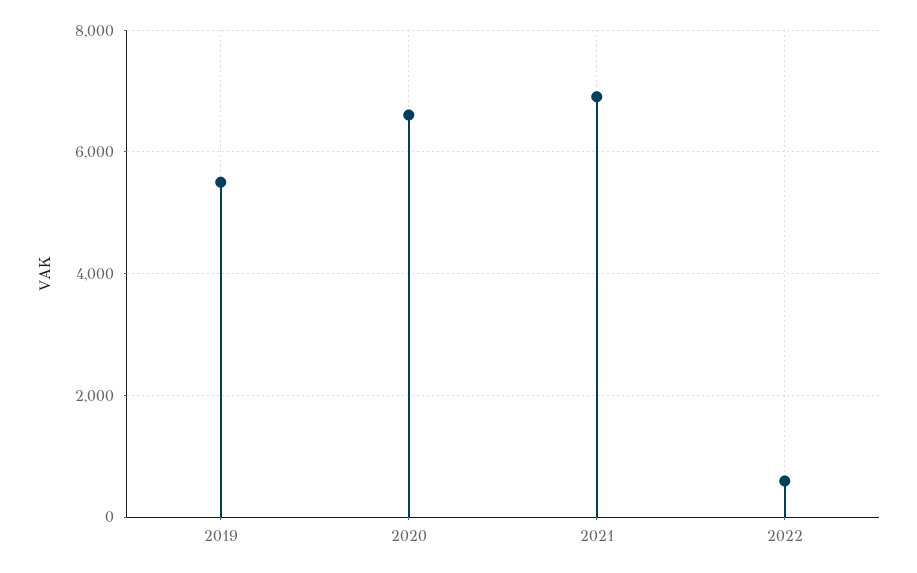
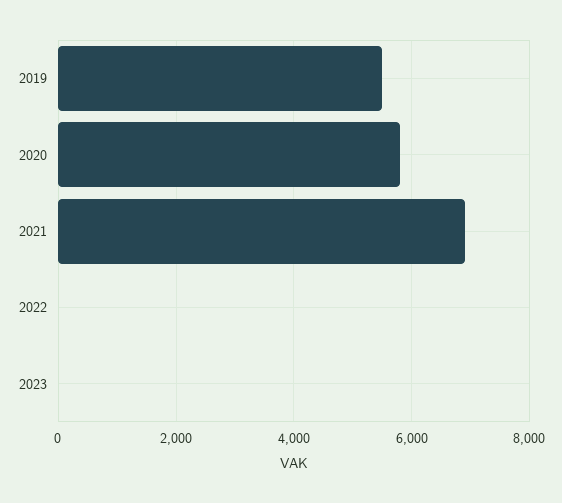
2020: 6600 -> 5800
2022: 600 -> 0
2023: none -> 0

